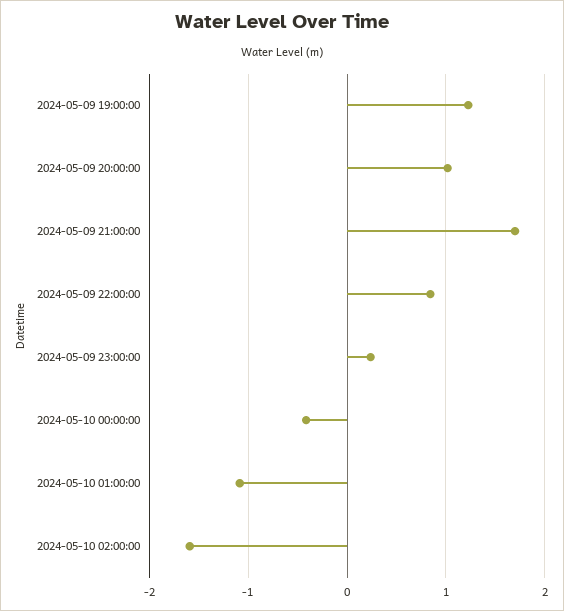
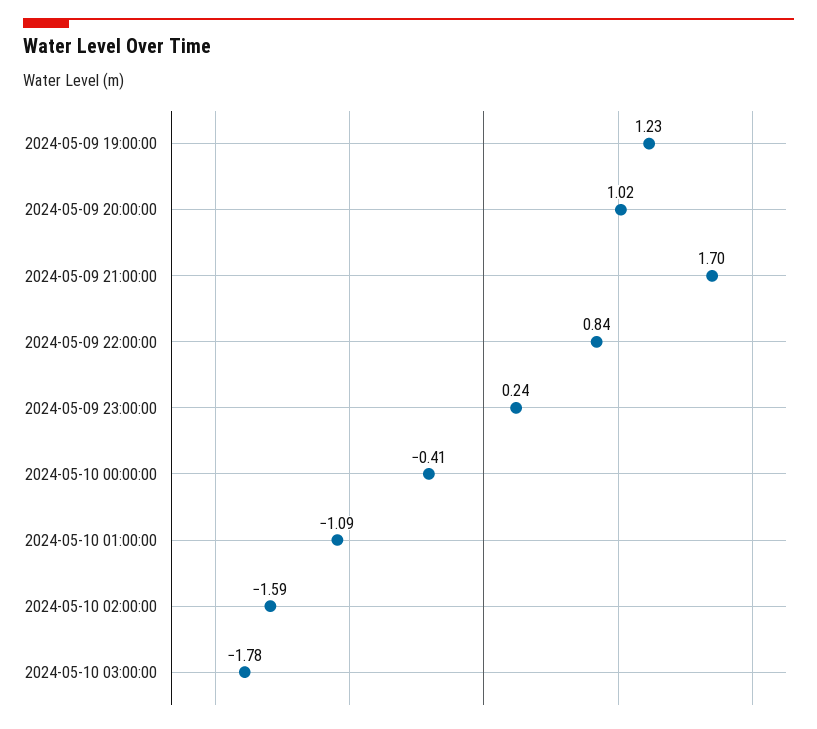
2024-05-10 03:00:00: none -> -1.78

